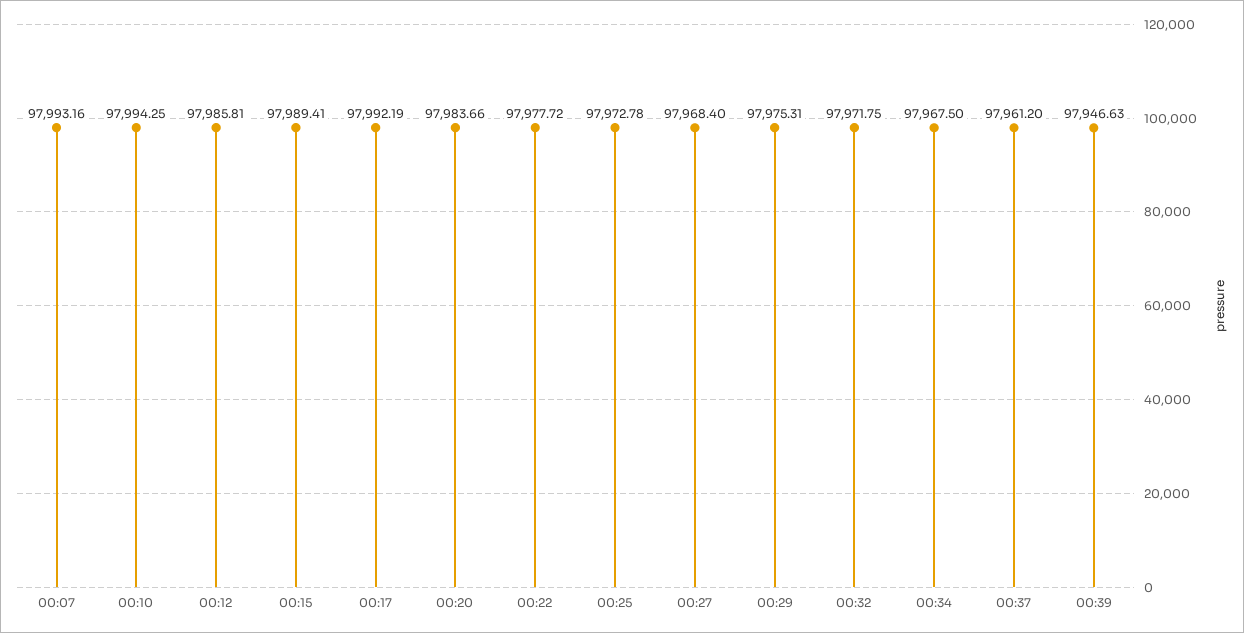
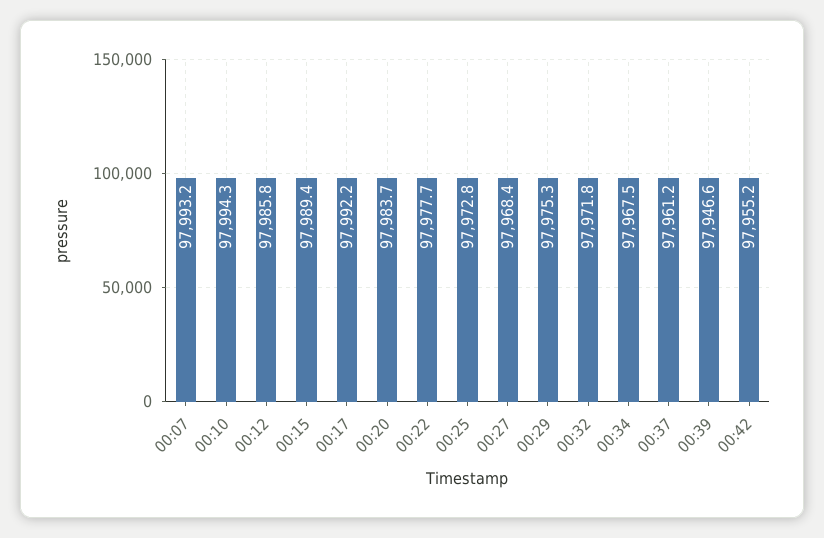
00:42: none -> 97955.2

